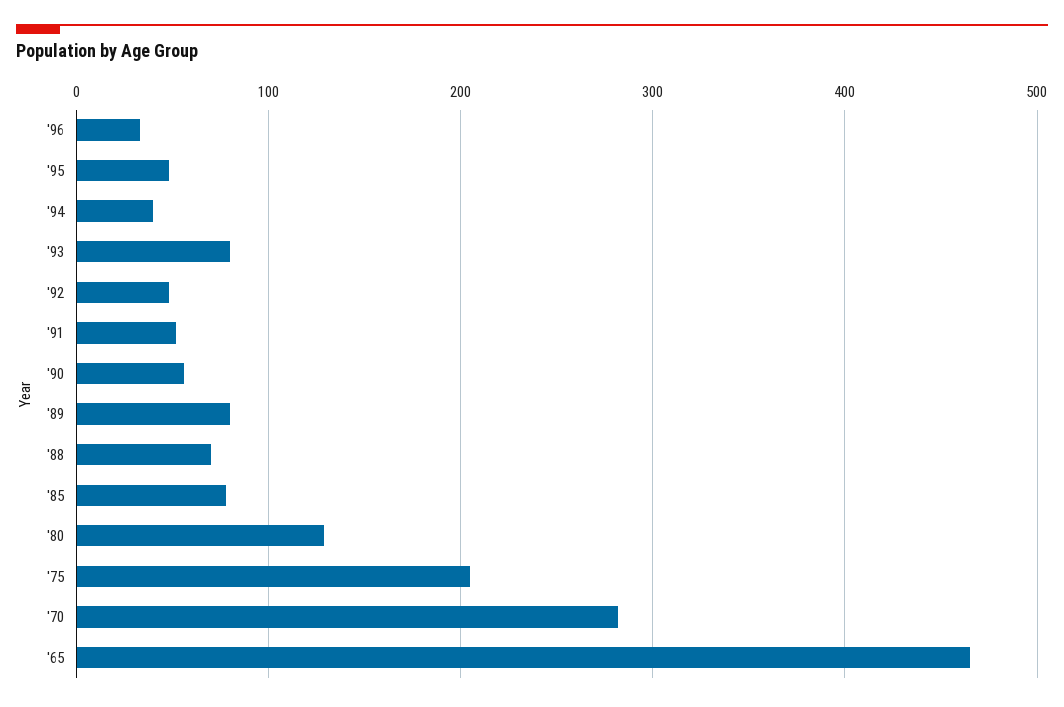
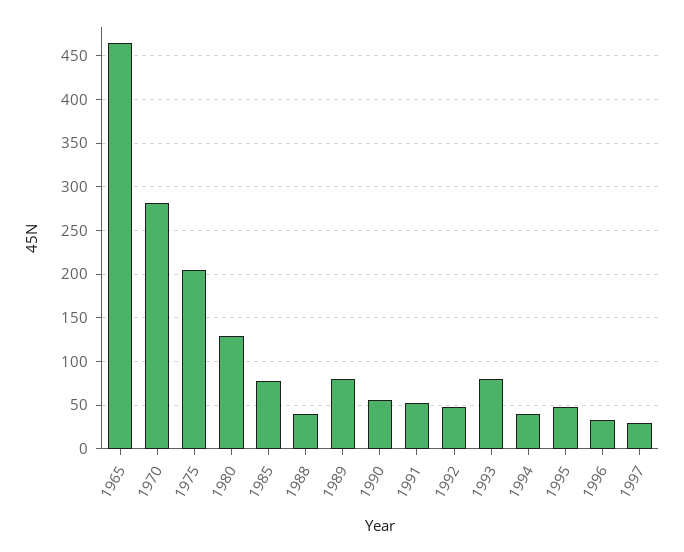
'88: 70 -> 40
1997: none -> 30

